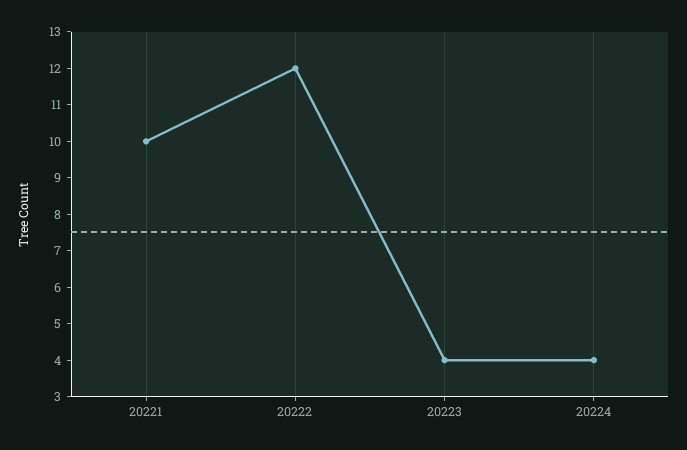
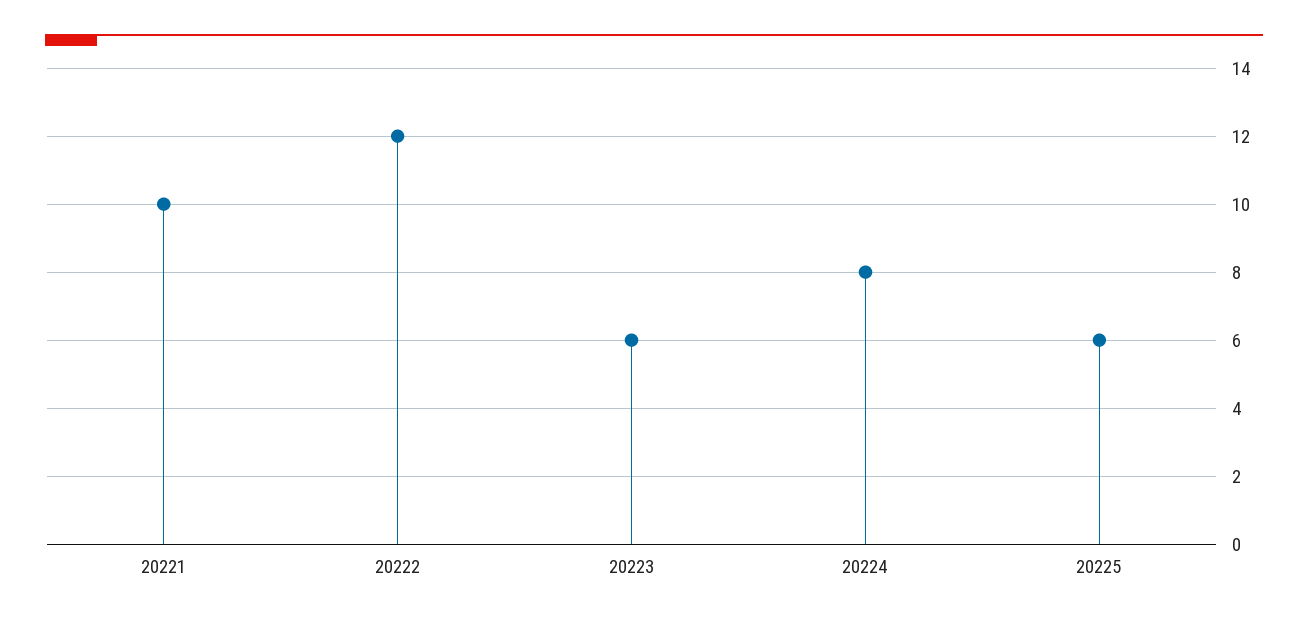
20223: 4 -> 6
20224: 4 -> 8
20225: none -> 6

